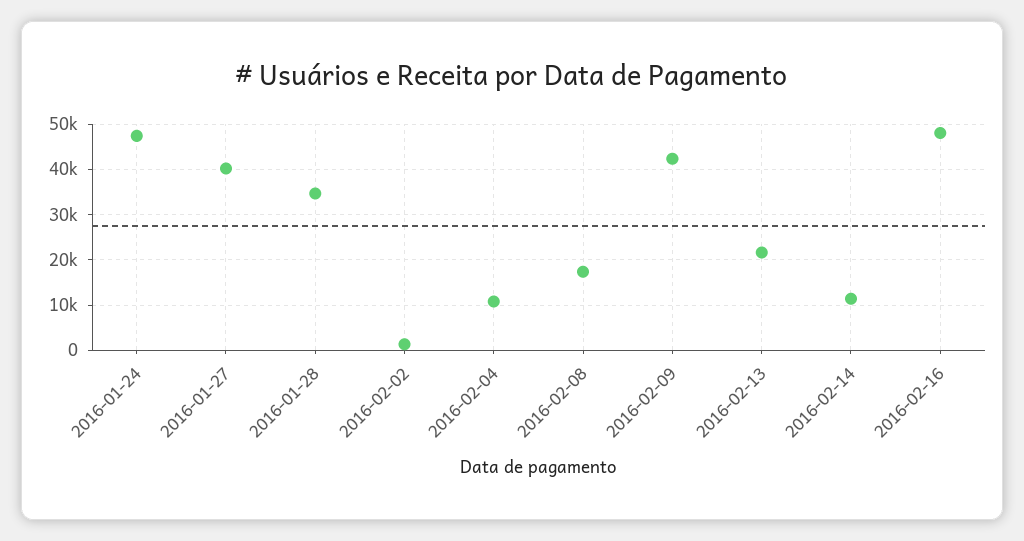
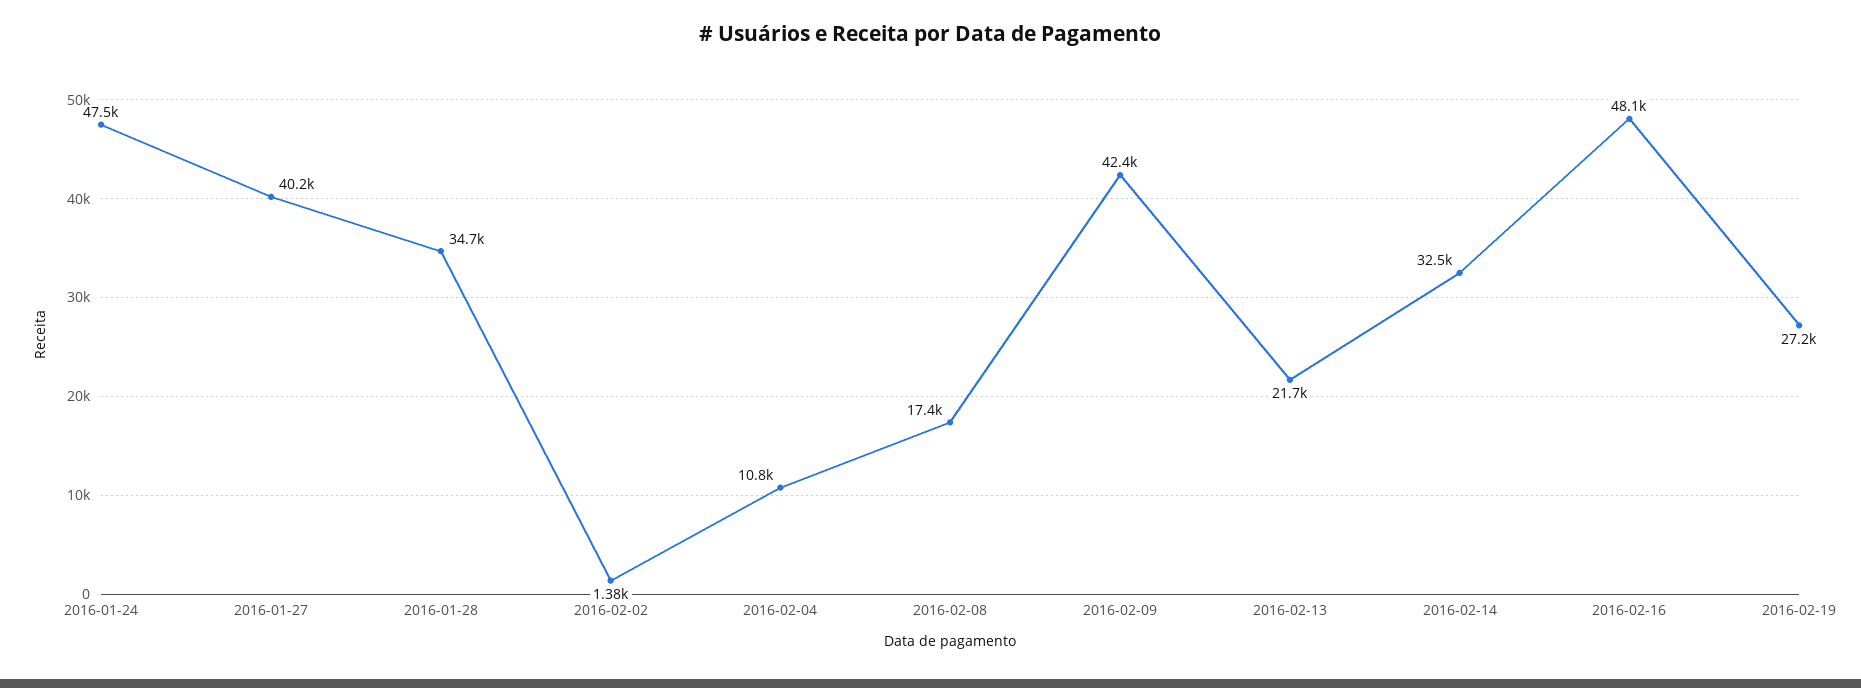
2016-02-14: 12000 -> 32500
2016-02-19: none -> 27200

